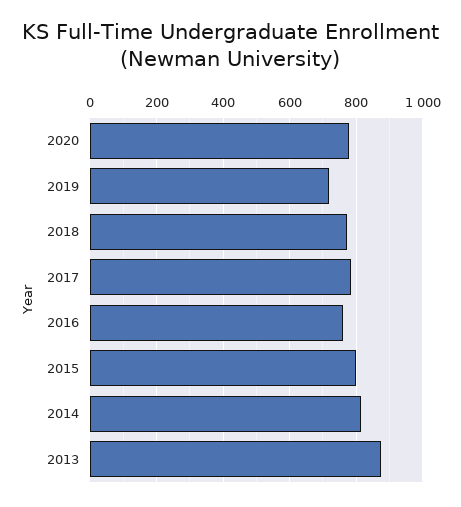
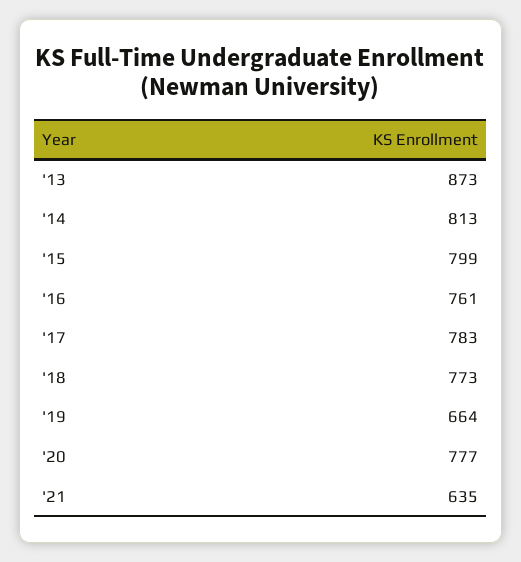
2019: 720 -> 664
'21: none -> 635

